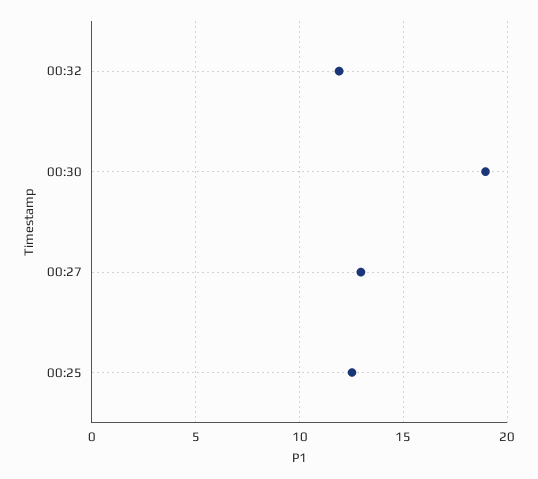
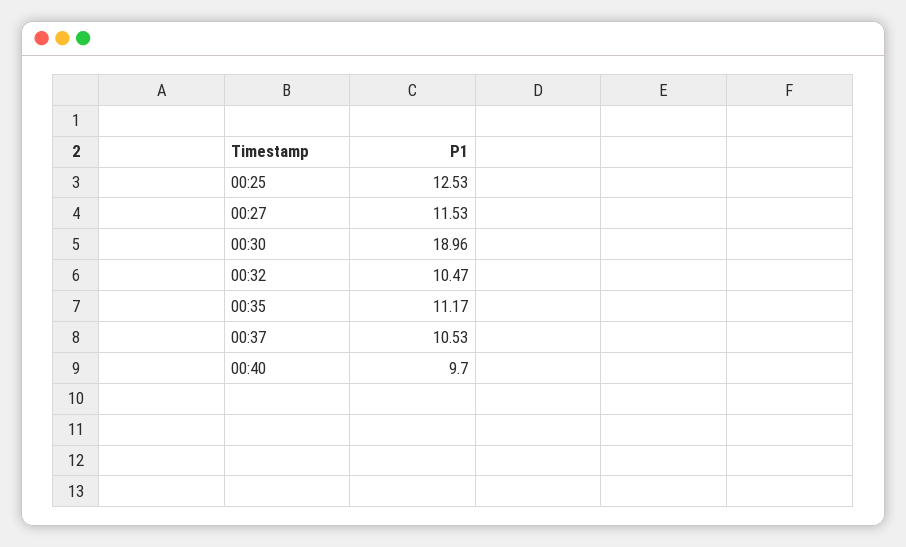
00:32: 12 -> 10.47
00:27: 13 -> 11.53
00:35: none -> 11.17
00:37: none -> 10.53
00:40: none -> 9.7

